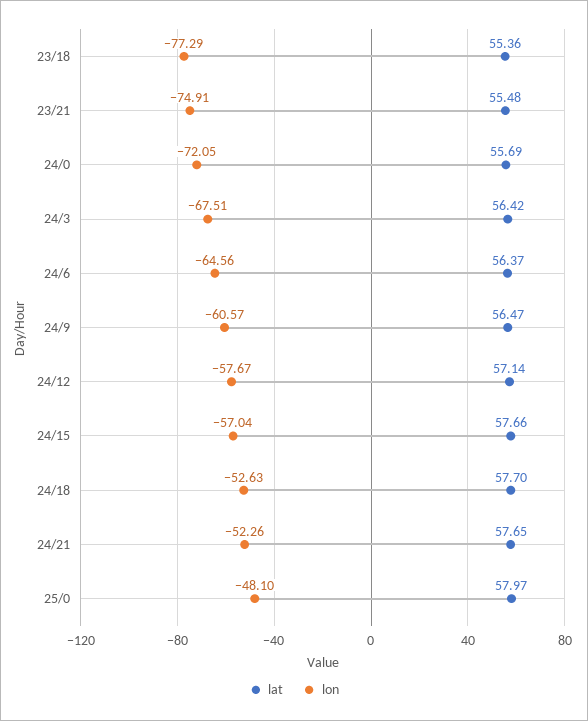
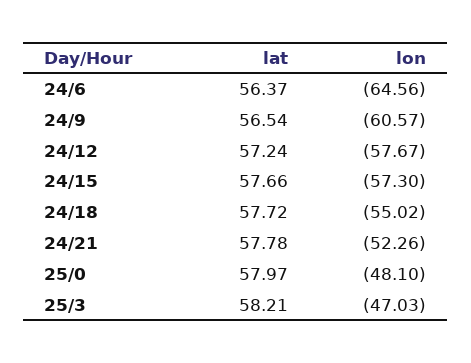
lat, 23/18: 55.36 -> none
lon, 23/18: -77.29 -> none
lat, 23/21: 55.48 -> none
lon, 23/21: -74.91 -> none
lat, 24/0: 55.69 -> none
lon, 24/0: -72.05 -> none
lat, 24/3: 56.42 -> none
lon, 24/3: -67.51 -> none
lat, 24/9: 56.47 -> 56.54
lat, 24/12: 57.14 -> 57.24
lon, 24/15: -57.04 -> -57.3
lat, 24/18: 57.7 -> 57.72
lon, 24/18: -52.63 -> -55.02
lat, 24/21: 57.65 -> 57.78
lat, 25/3: none -> 58.21
lon, 25/3: none -> -47.03

